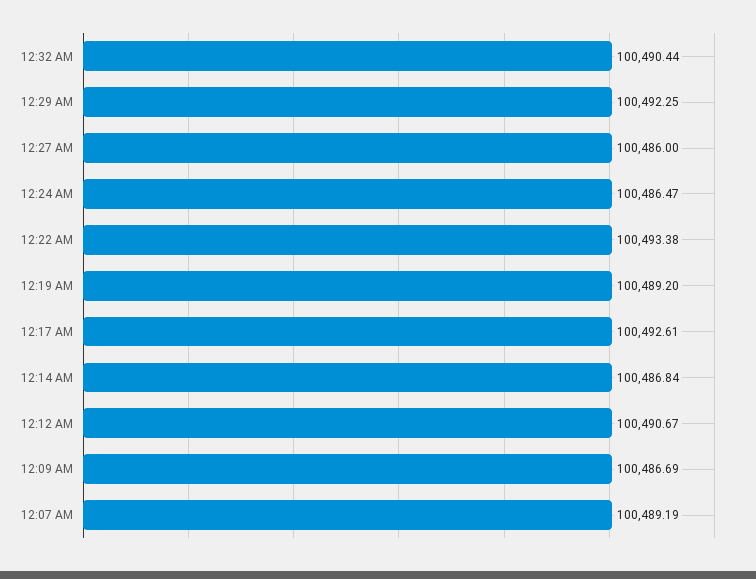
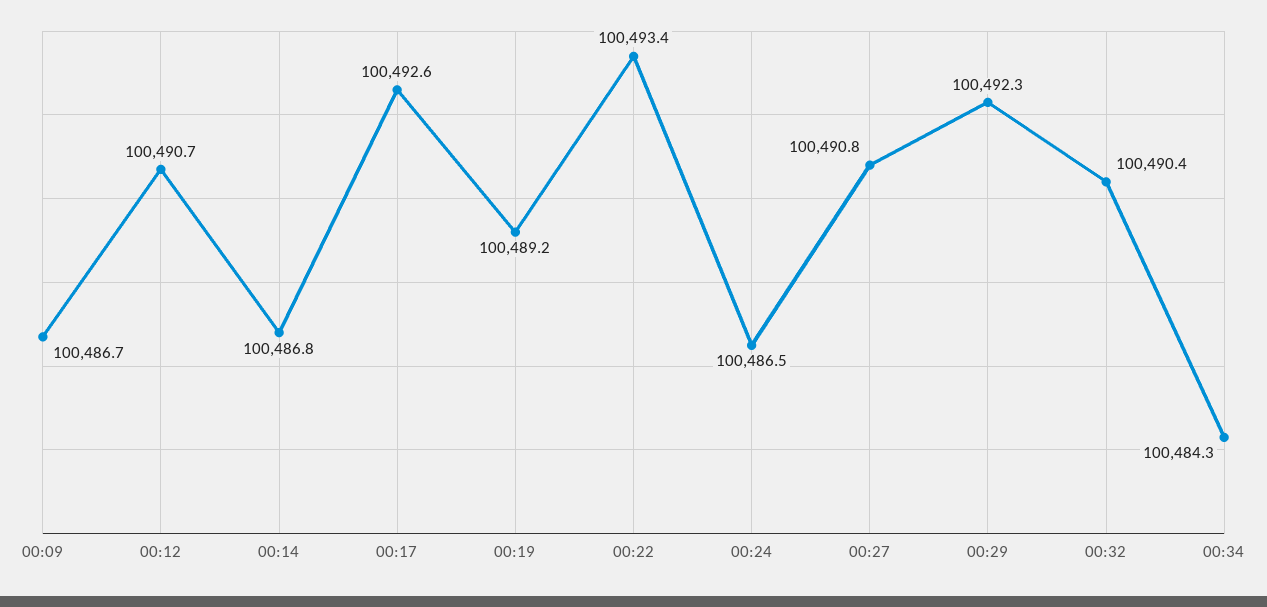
12:27 AM: 100486 -> 100490.8
12:07 AM: 100489.19 -> none
00:34: none -> 100484.3

